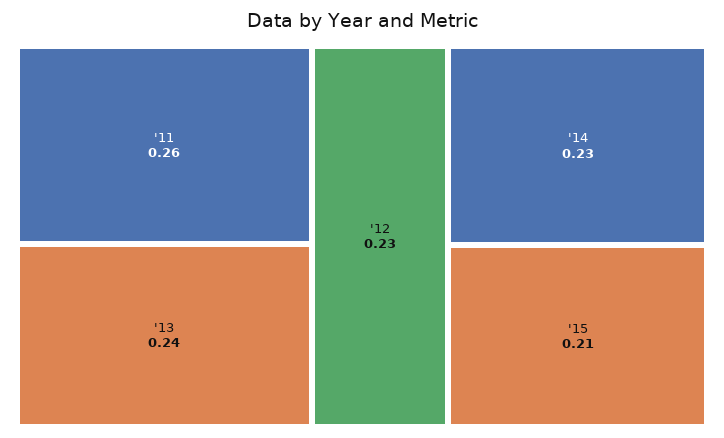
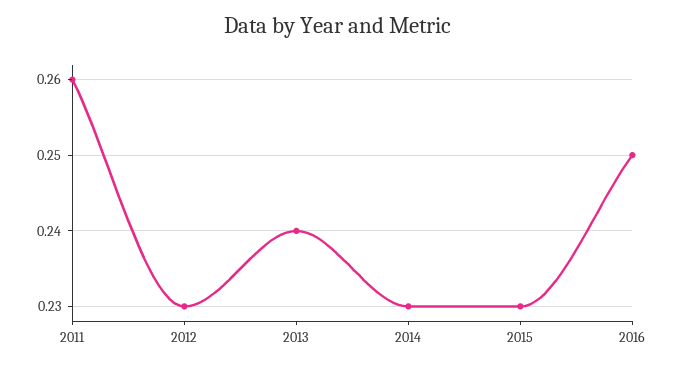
'15: 0.21 -> 0.23
2016: none -> 0.25

